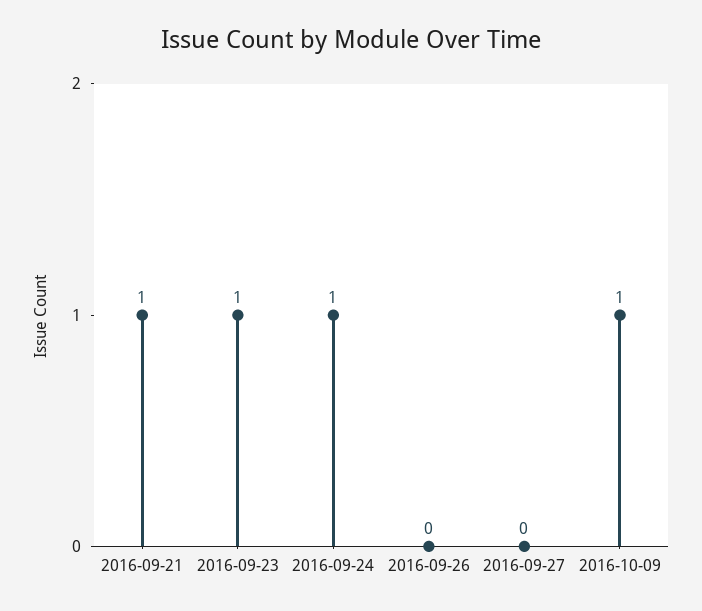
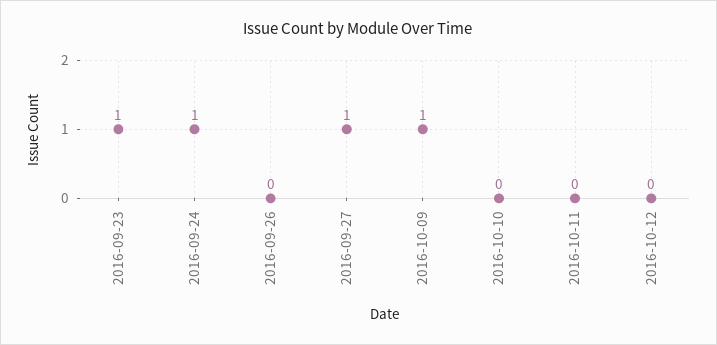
2016-09-21: 1 -> none
2016-09-27: 0 -> 1
2016-10-10: none -> 0
2016-10-11: none -> 0
2016-10-12: none -> 0

